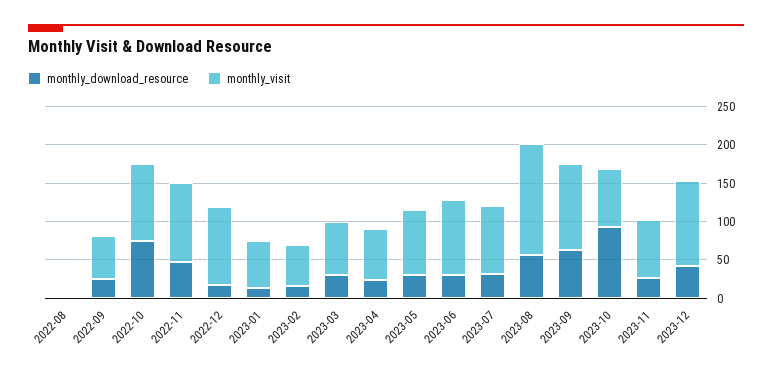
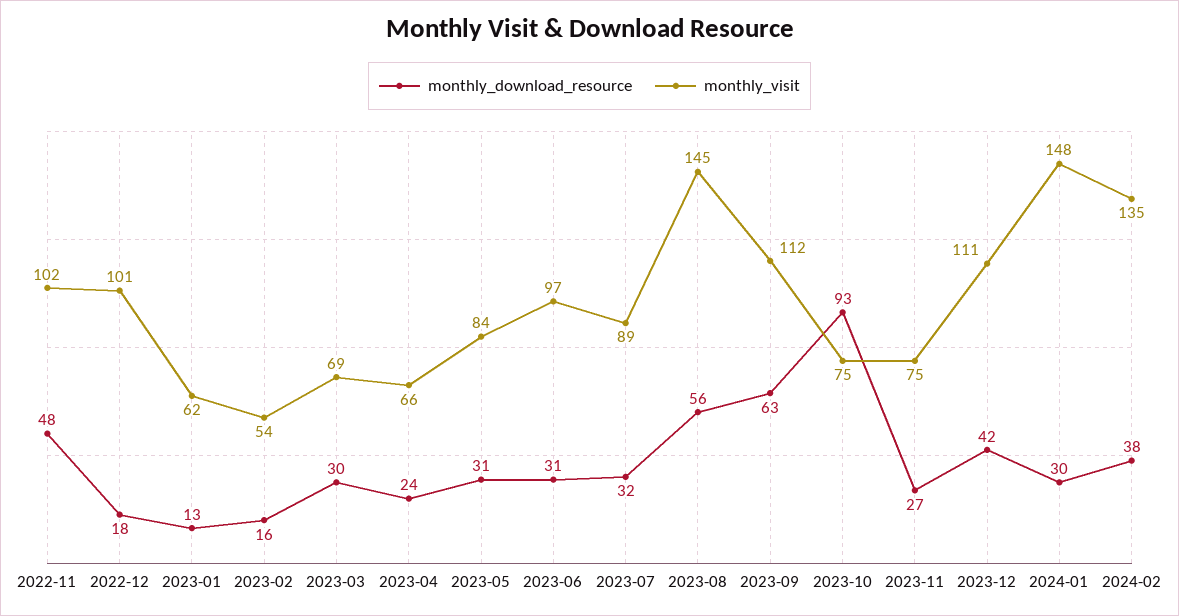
monthly_download_resource, 2022-08: 0 -> none
monthly_visit, 2022-08: 0 -> none
monthly_download_resource, 2022-09: 25 -> none
monthly_visit, 2022-09: 50 -> none
monthly_download_resource, 2022-10: 75 -> none
monthly_visit, 2022-10: 100 -> none
monthly_download_resource, 2024-01: none -> 30
monthly_visit, 2024-01: none -> 148
monthly_download_resource, 2024-02: none -> 38
monthly_visit, 2024-02: none -> 135

